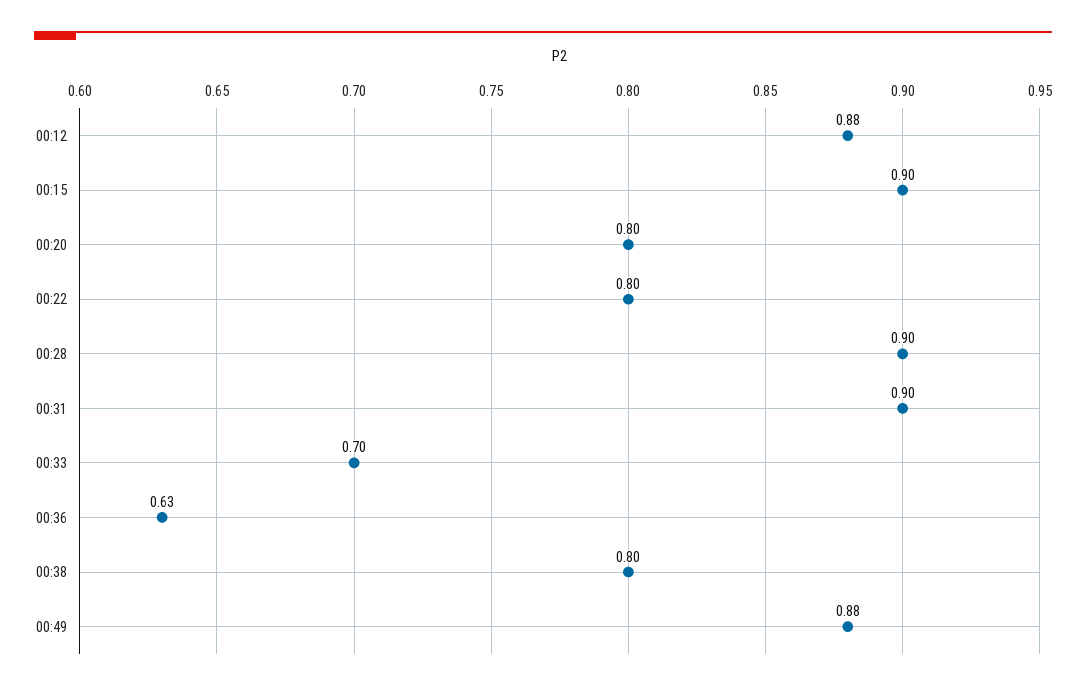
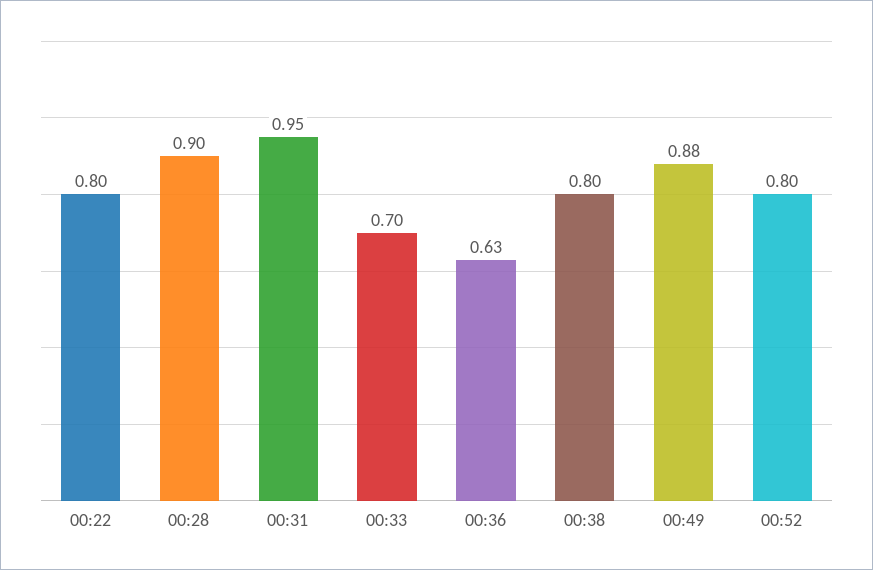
00:12: 0.88 -> none
00:15: 0.9 -> none
00:20: 0.8 -> none
00:31: 0.9 -> 0.95
00:52: none -> 0.8

